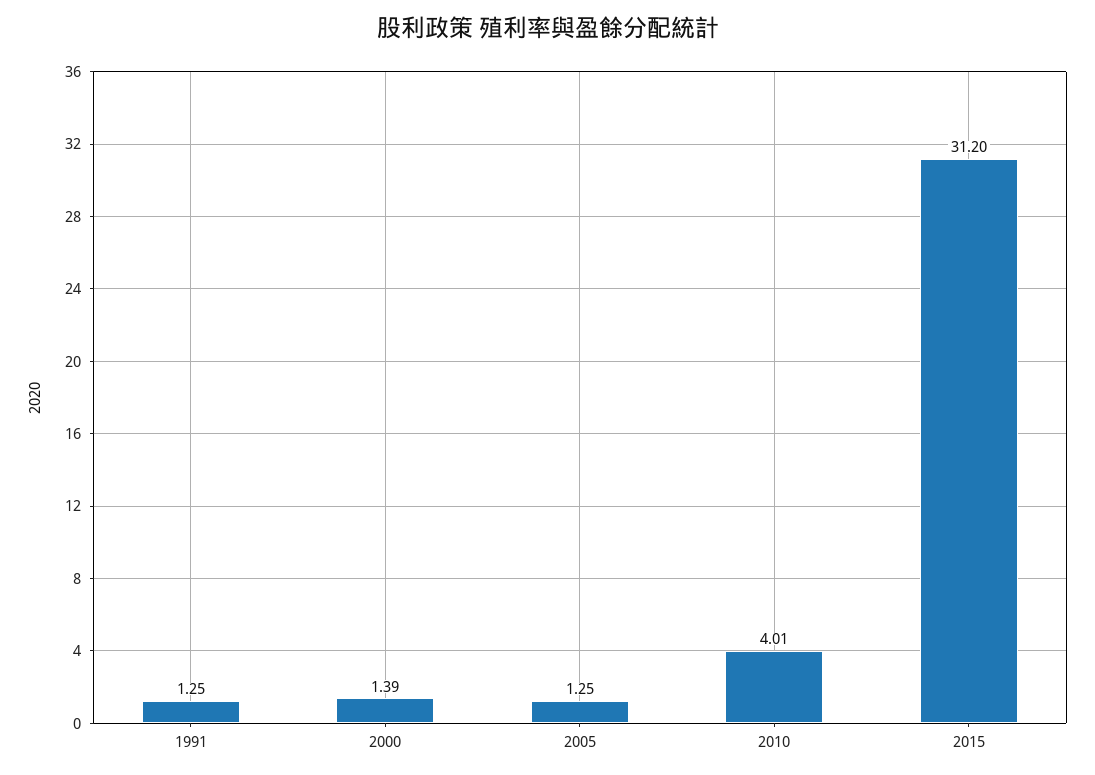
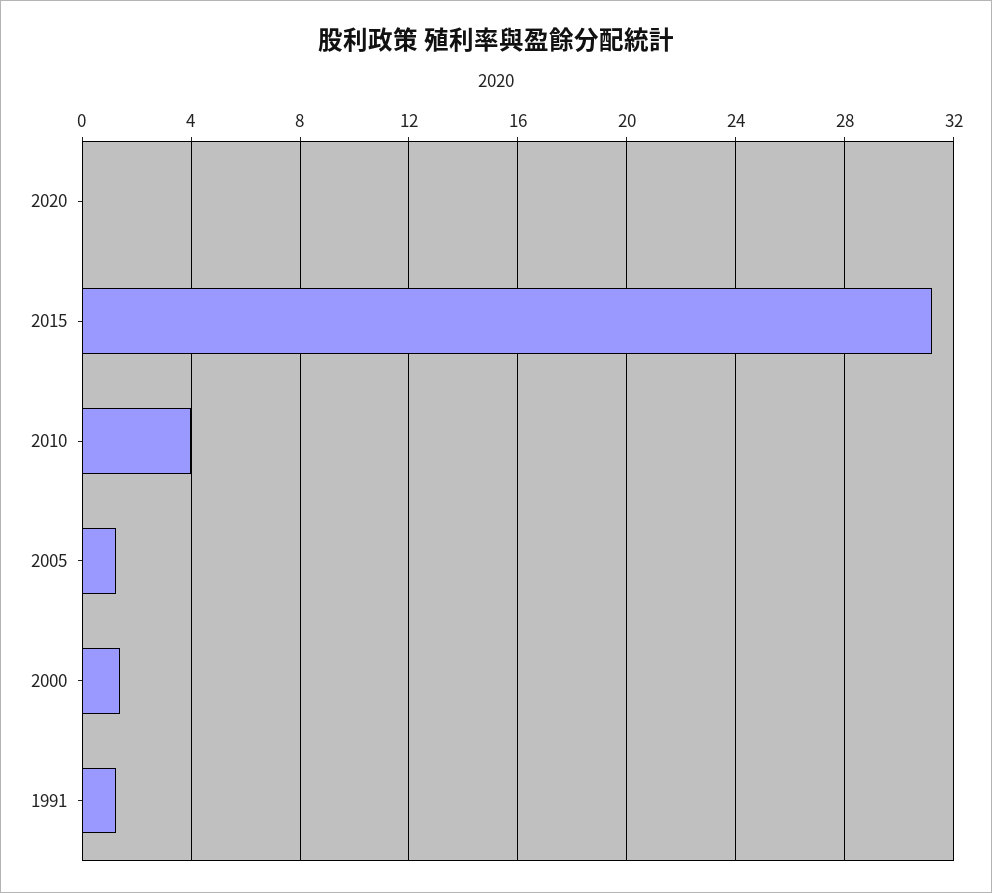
2020: none -> 0

